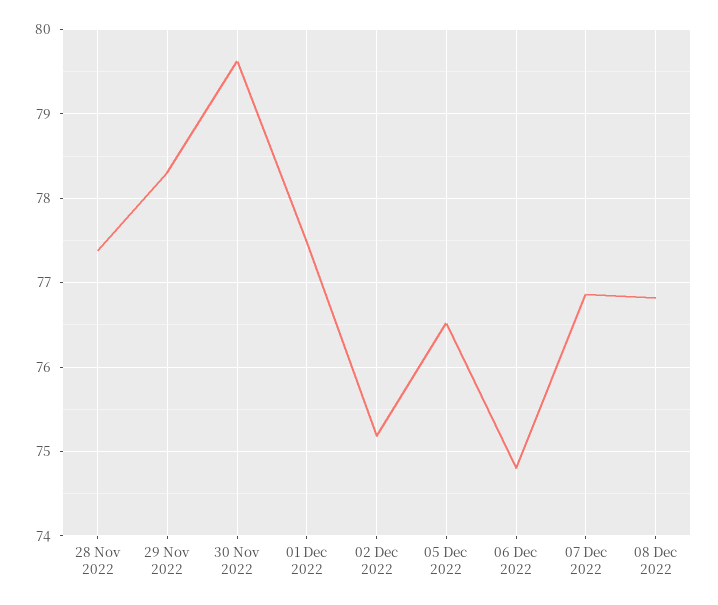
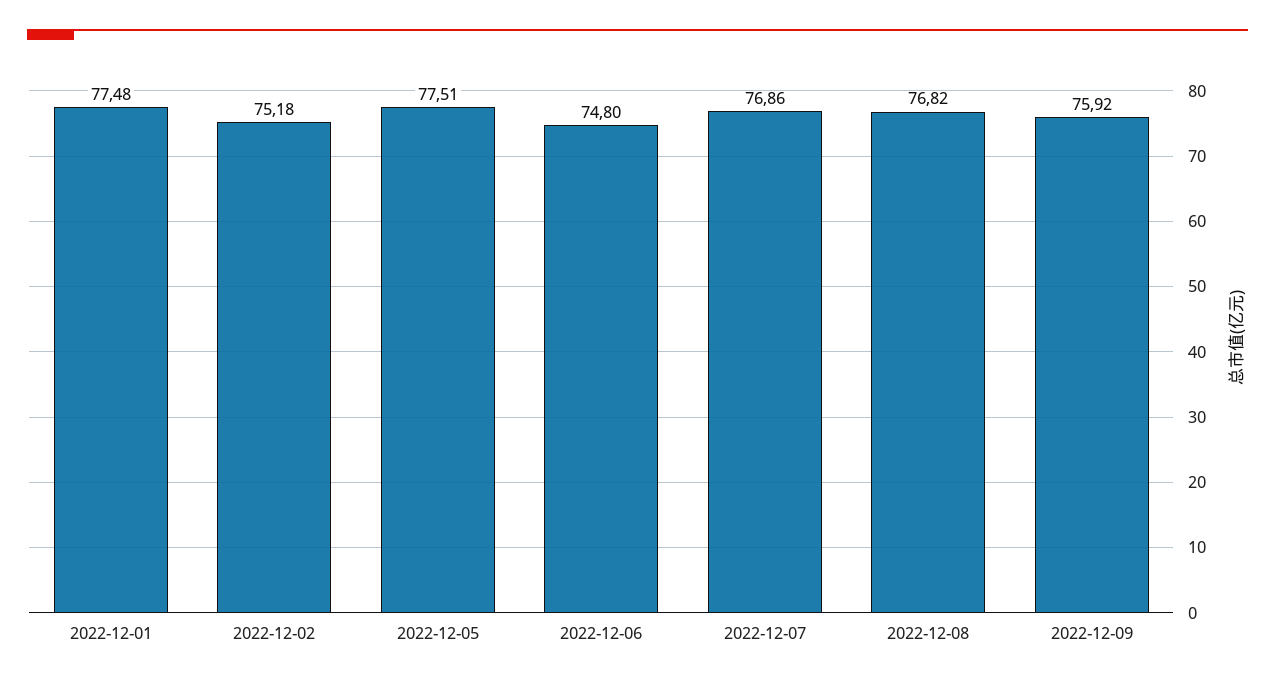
28 Nov 2022: 77.4 -> none
29 Nov 2022: 78.3 -> none
30 Nov 2022: 79.6 -> none
05 Dec 2022: 76.5 -> 77.51
2022-12-09: none -> 75.92

